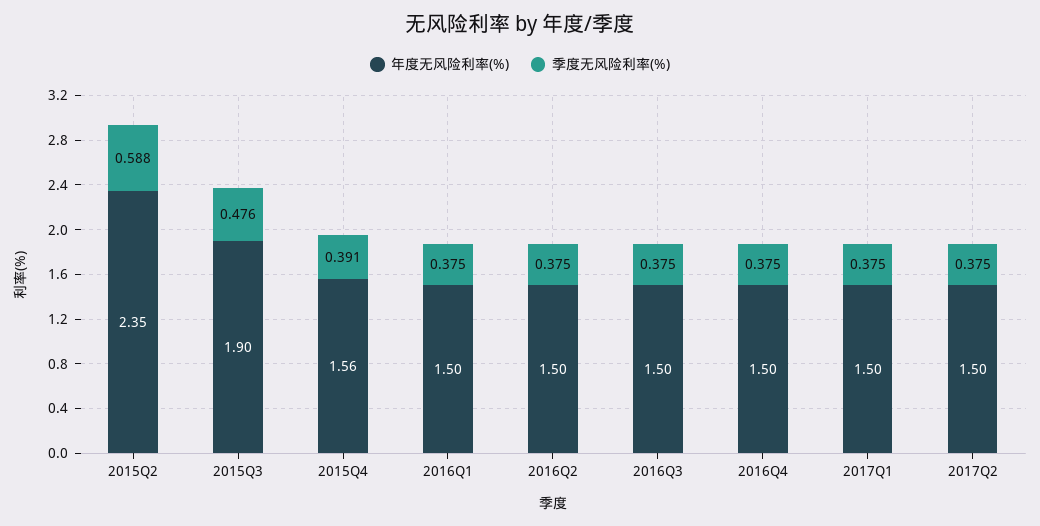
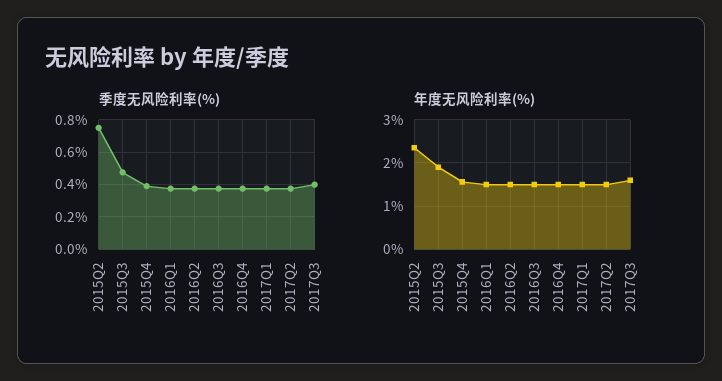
季度无风险利率(%), 2015Q2: 0.588 -> 0.75
季度无风险利率(%), 2017Q3: none -> 0.4
年度无风险利率(%), 2017Q3: none -> 1.6

